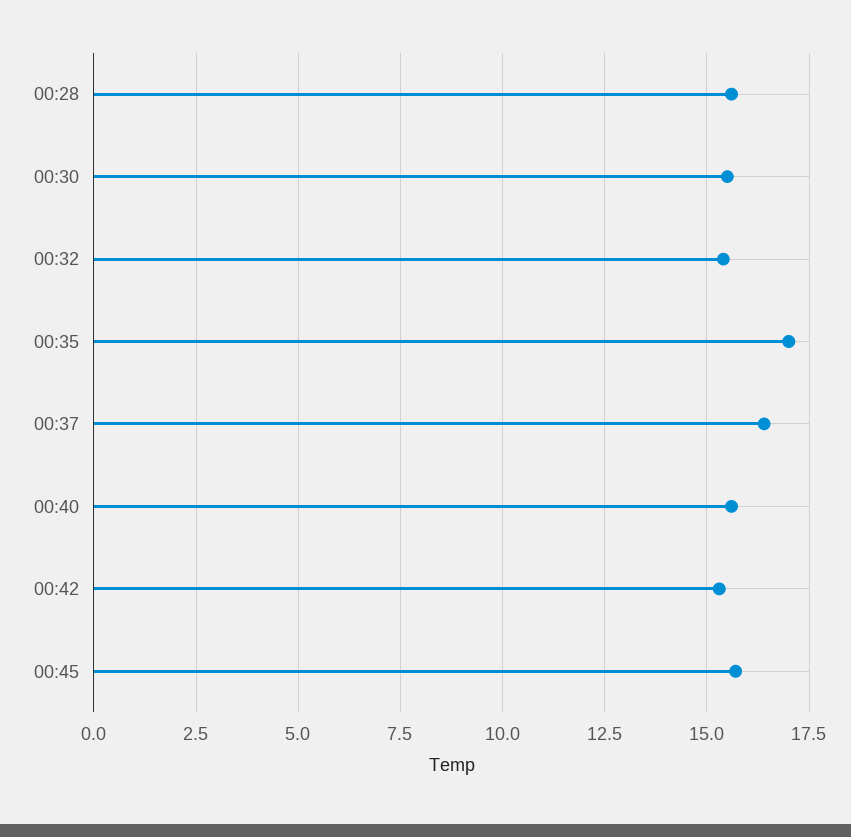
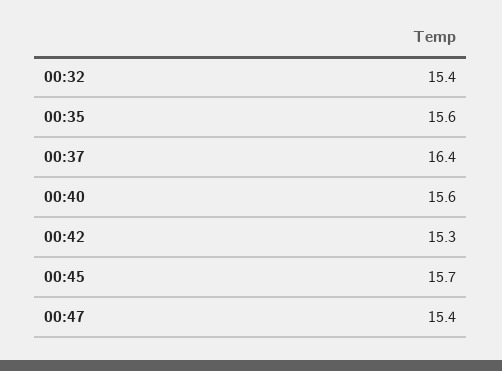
00:28: 15.5 -> none
00:30: 15.5 -> none
00:35: 17 -> 15.6
00:47: none -> 15.4

